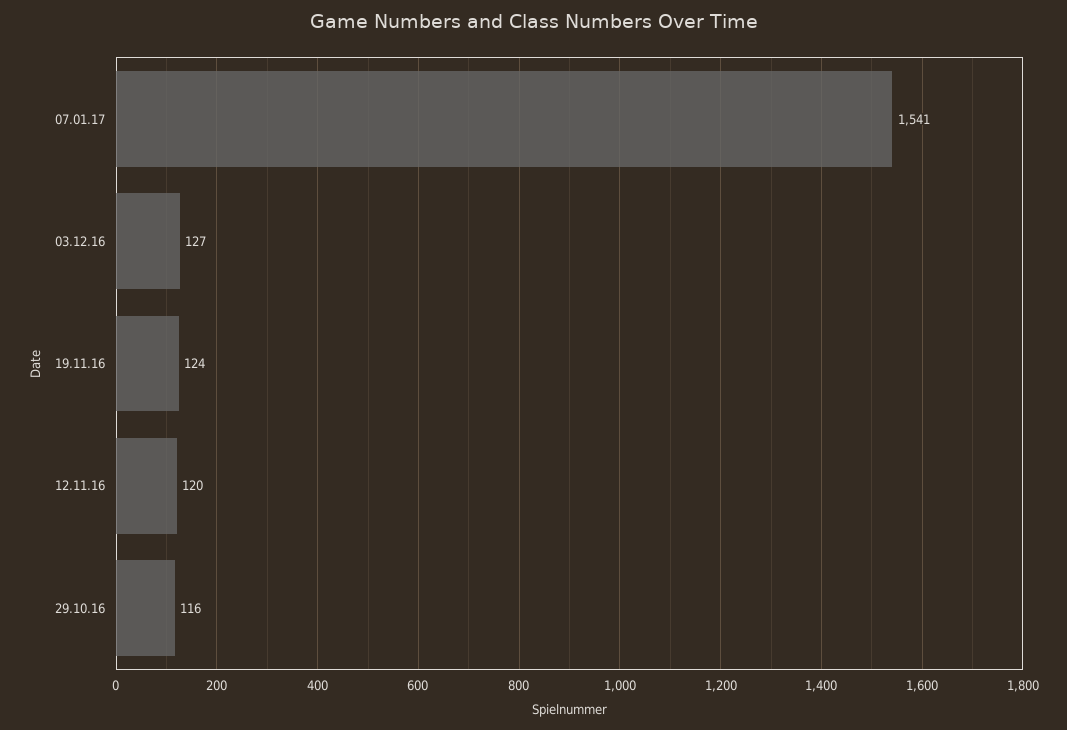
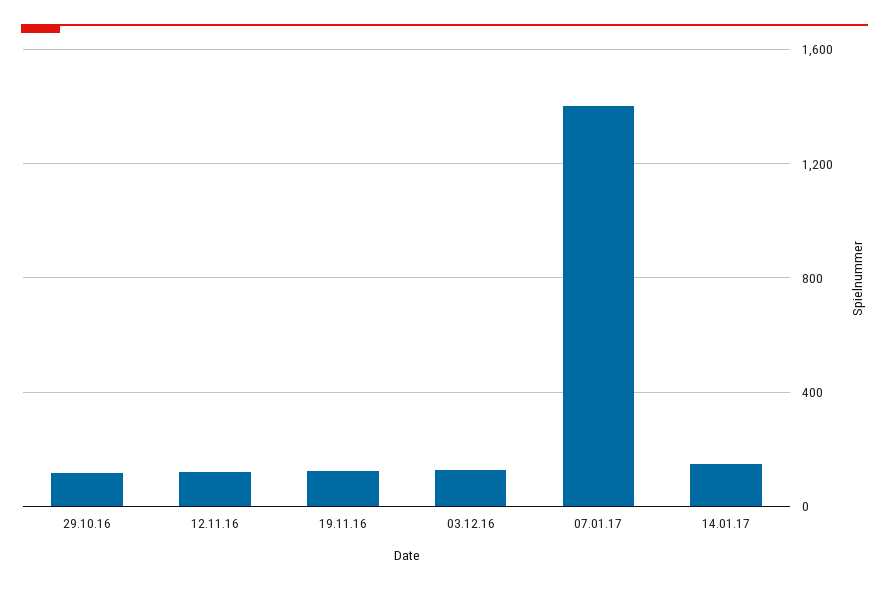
07.01.17: 1541 -> 1400
14.01.17: none -> 150

